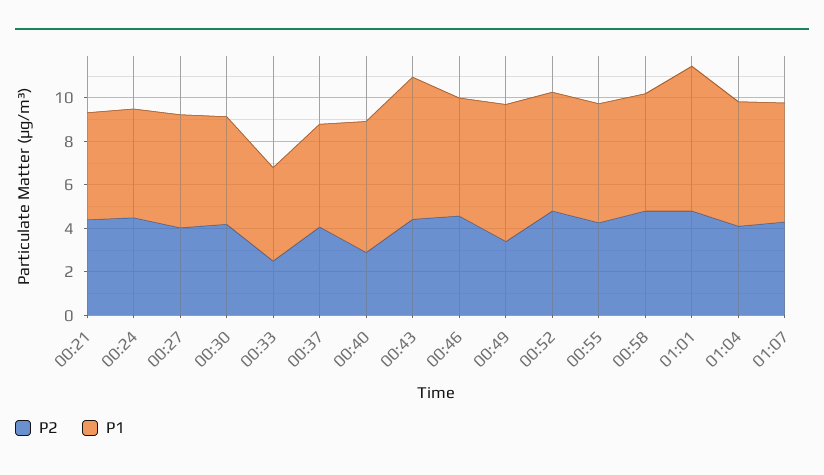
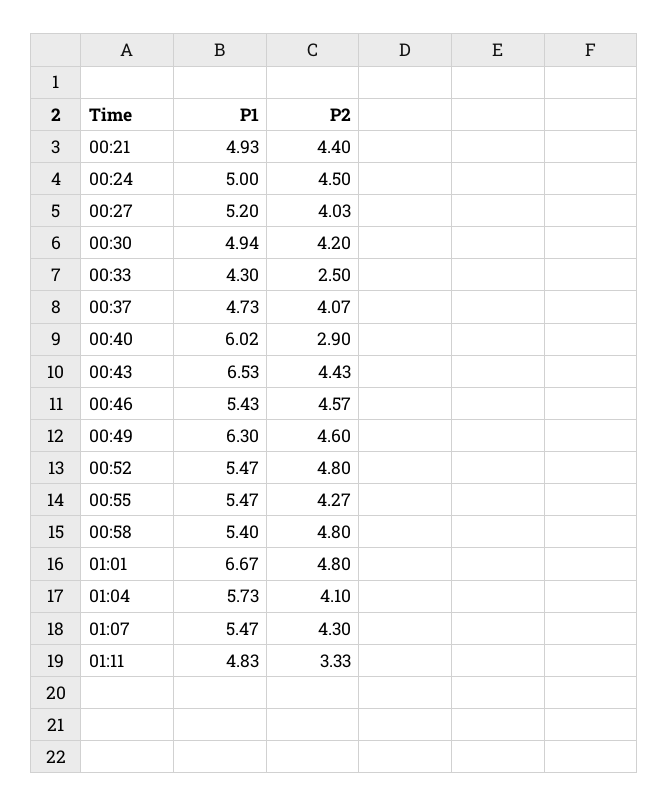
P2, 00:49: 3.5 -> 4.6
P1, 01:11: none -> 4.83
P2, 01:11: none -> 3.33

